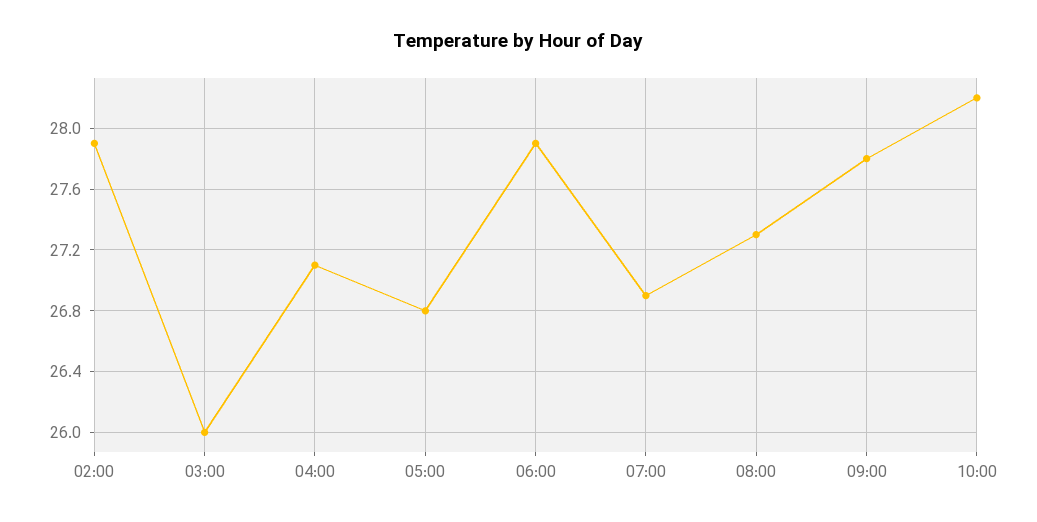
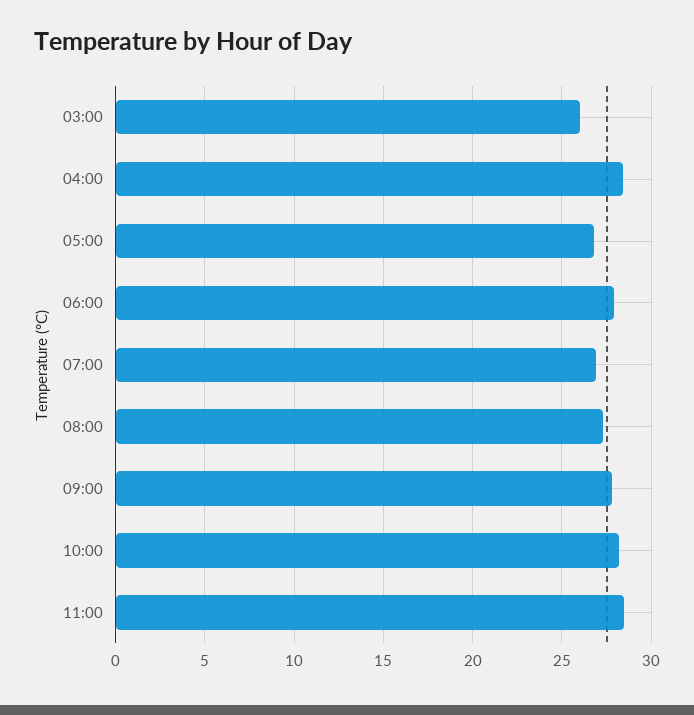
02:00: 27.9 -> none
04:00: 27.1 -> 28.5
11:00: none -> 28.5

